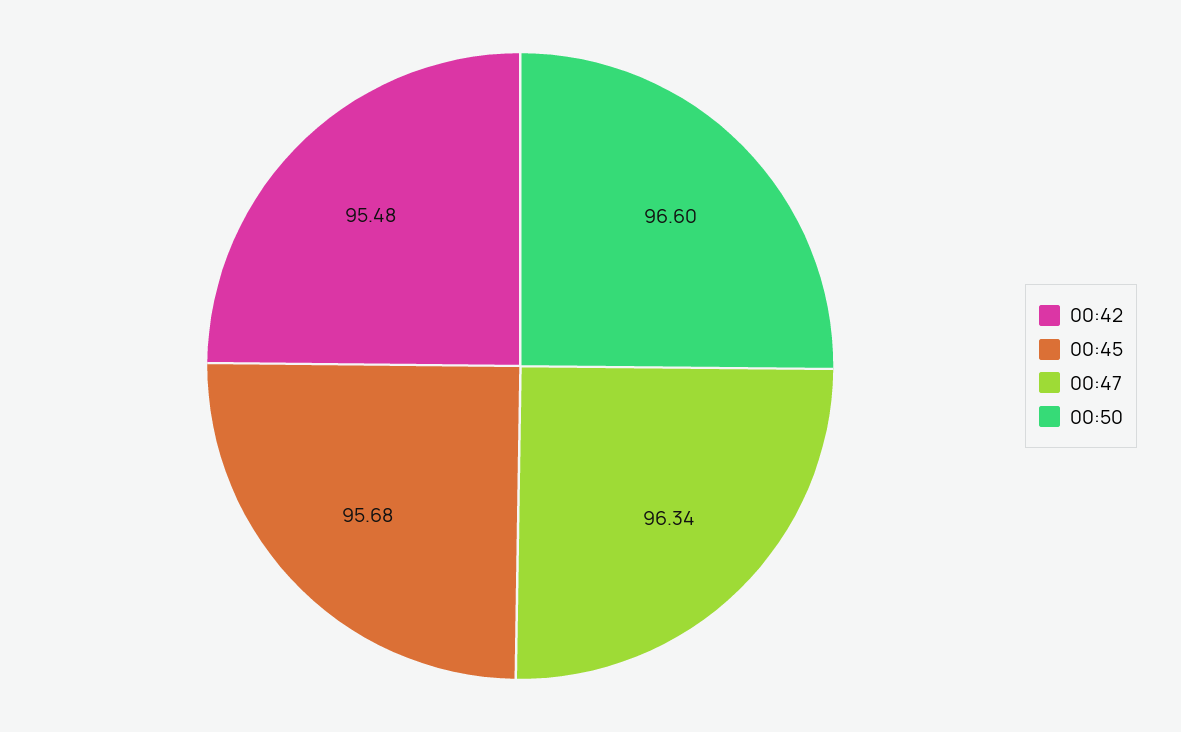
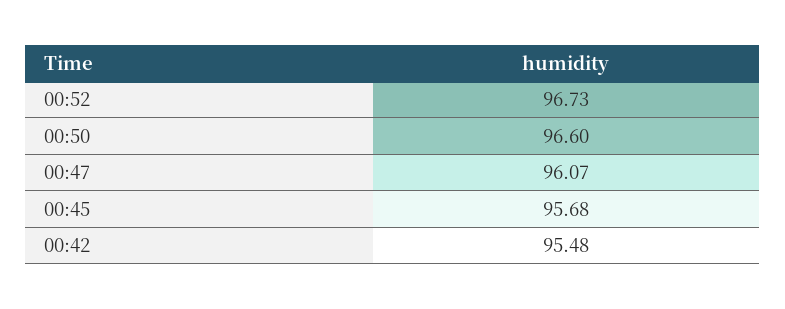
00:47: 96.34 -> 96.07
00:52: none -> 96.73

